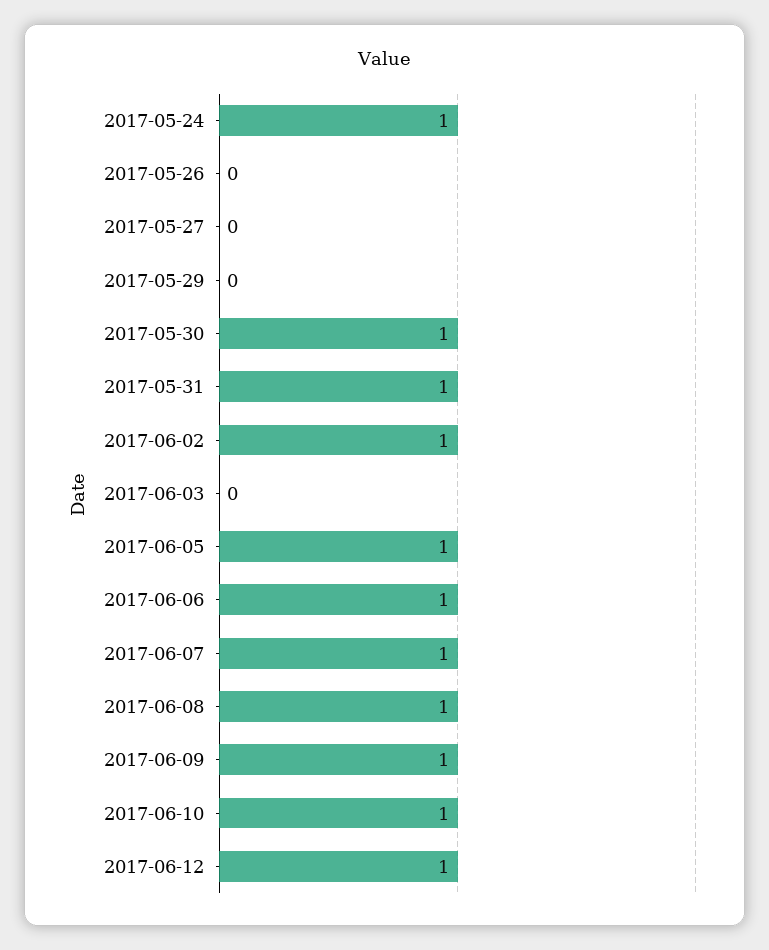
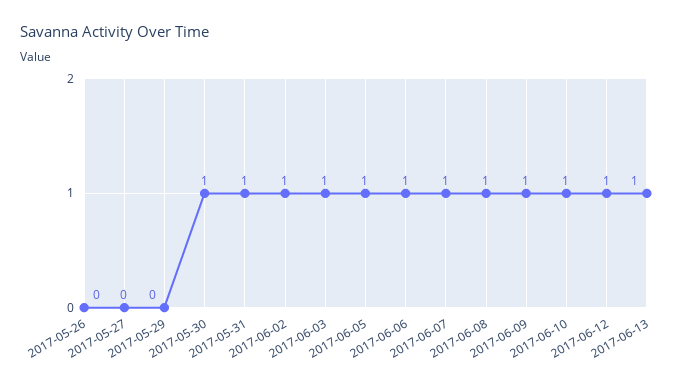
2017-05-24: 1 -> none
2017-06-03: 0 -> 1
2017-06-13: none -> 1

